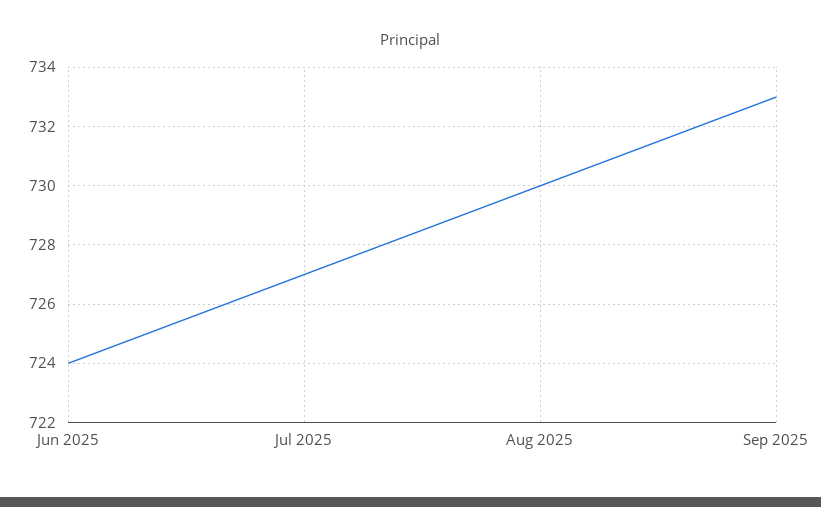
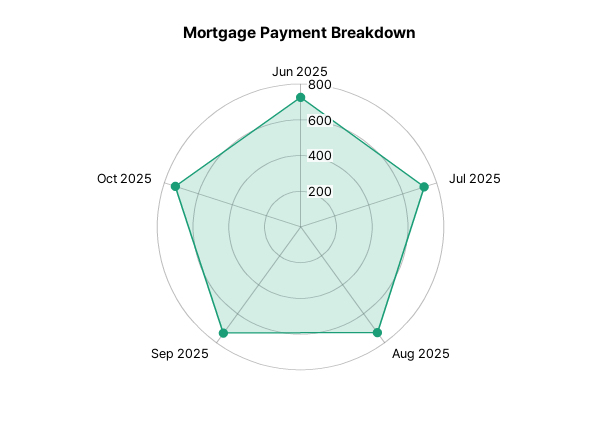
Oct 2025: none -> 750

